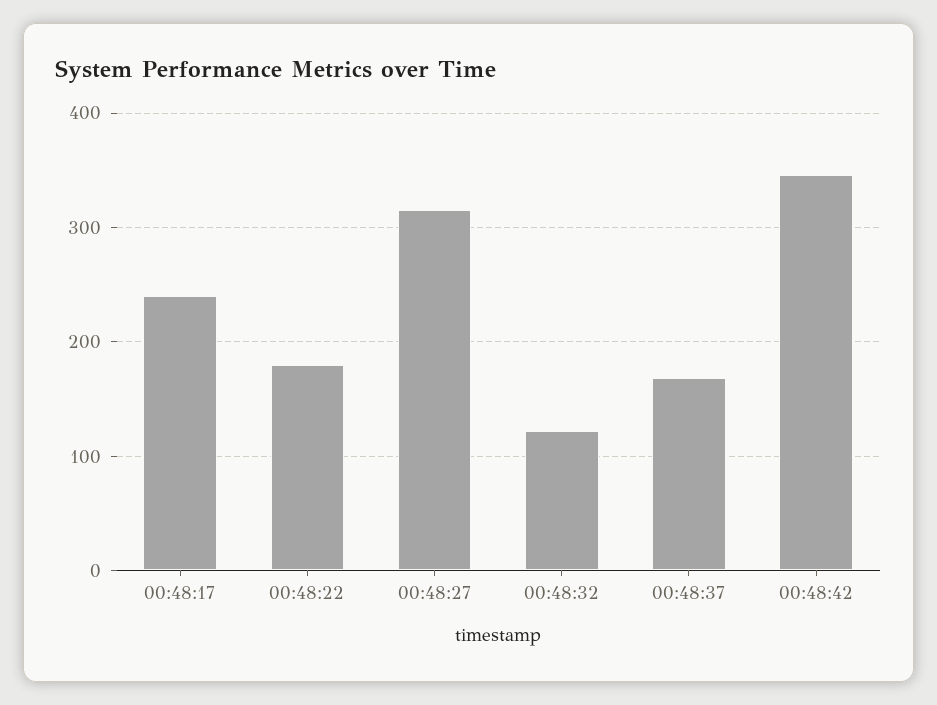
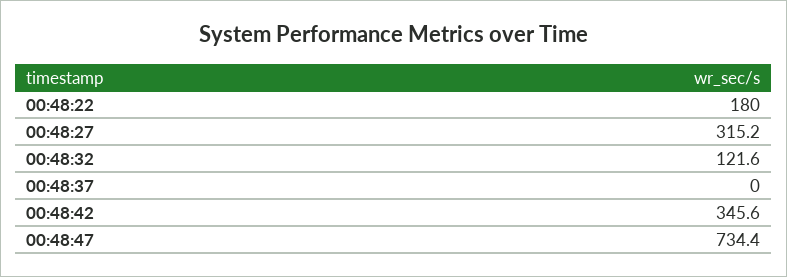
00:48:17: 240 -> none
00:48:37: 170 -> 0
00:48:47: none -> 734.4

